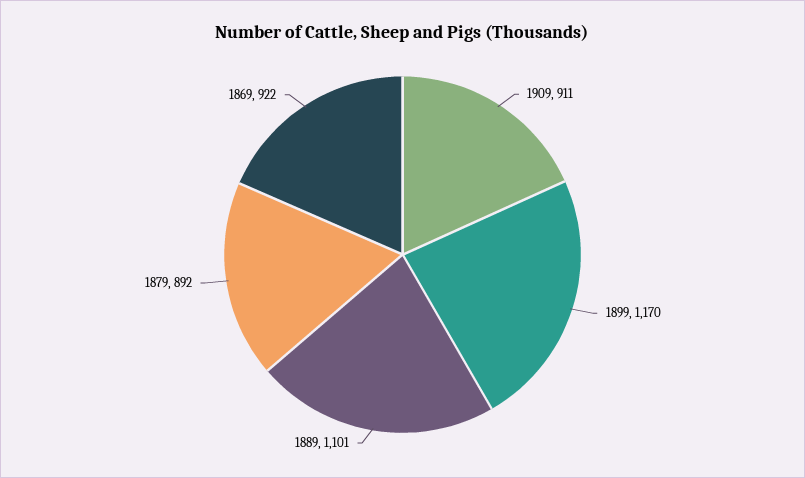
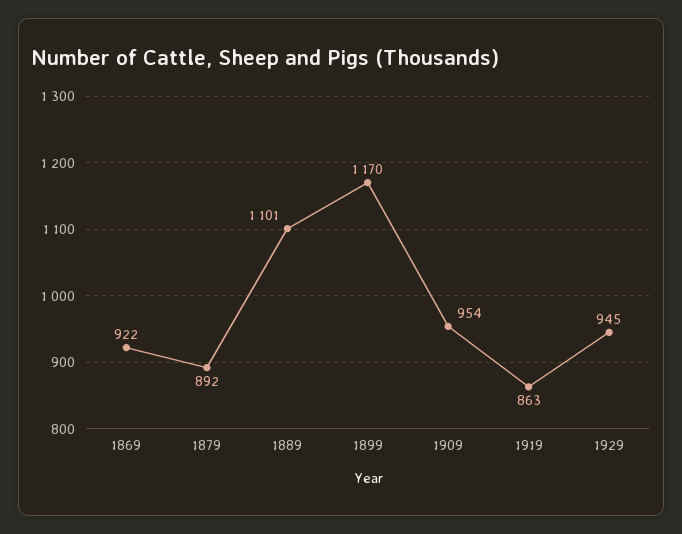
1909: 911 -> 954
1919: none -> 863
1929: none -> 945

